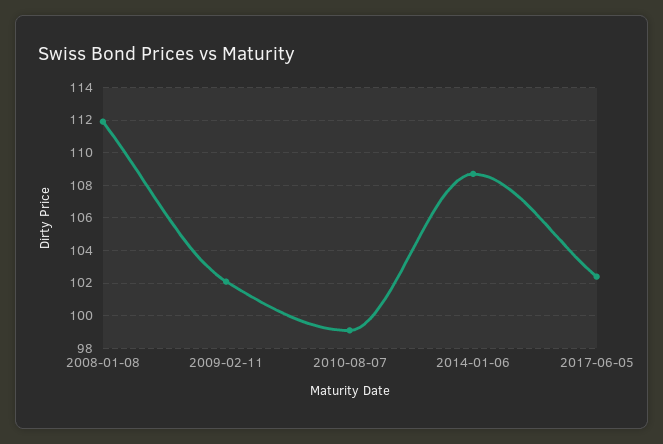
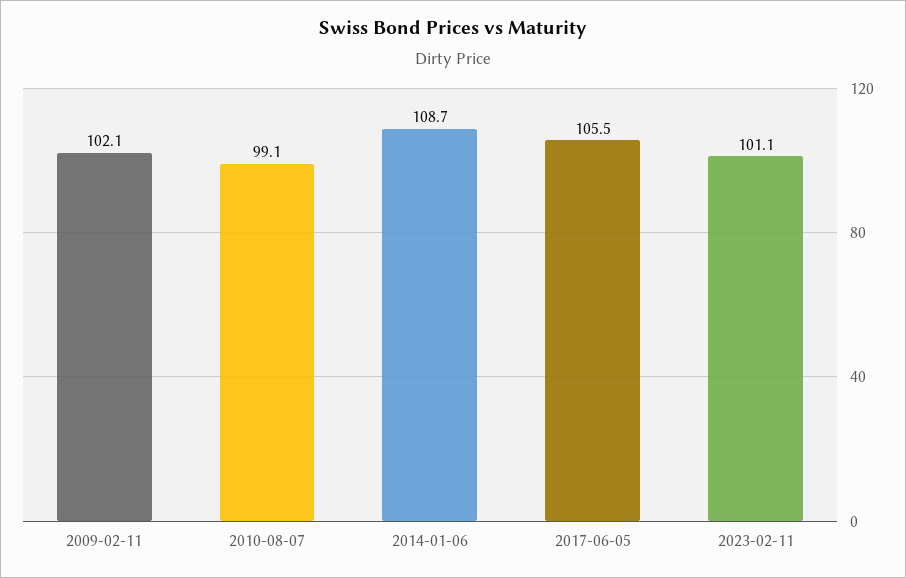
2008-01-08: 112 -> none
2017-06-05: 102.5 -> 105.5
2023-02-11: none -> 101.1

